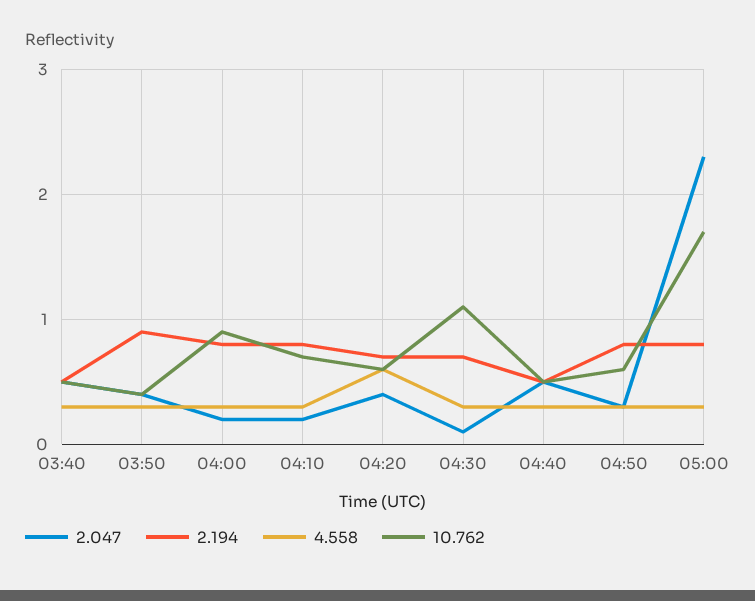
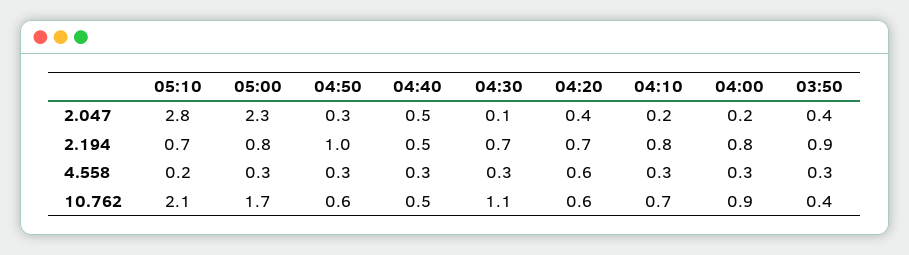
2.047, 03:40: 0.5 -> none
2.194, 03:40: 0.5 -> none
4.558, 03:40: 0.3 -> none
10.762, 03:40: 0.5 -> none
2.194, 04:50: 0.8 -> 1
2.047, 05:10: none -> 2.8
2.194, 05:10: none -> 0.7
4.558, 05:10: none -> 0.2
10.762, 05:10: none -> 2.1

